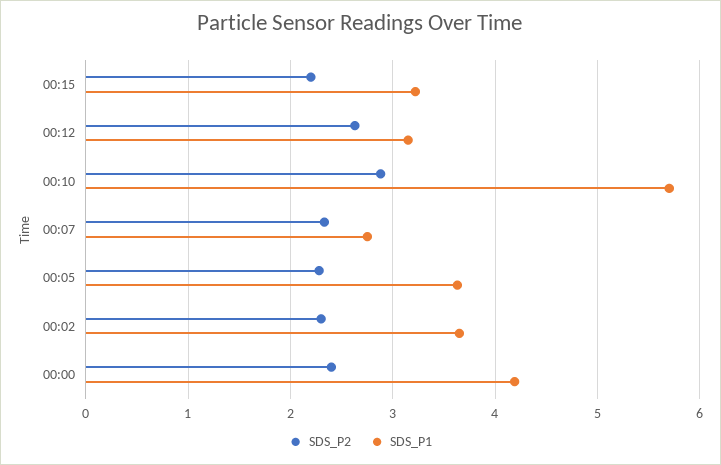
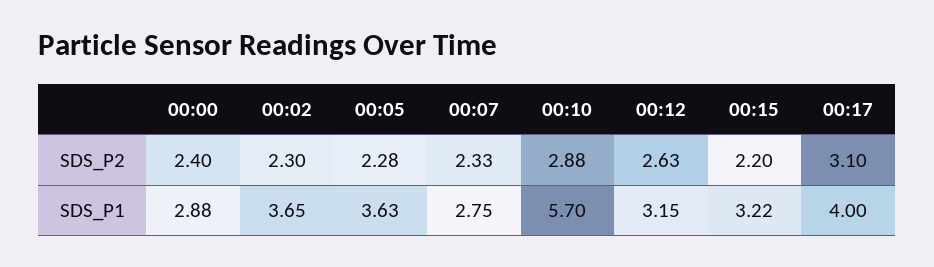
SDS_P1, 00:00: 4.2 -> 2.88
SDS_P2, 00:17: none -> 3.1
SDS_P1, 00:17: none -> 4

